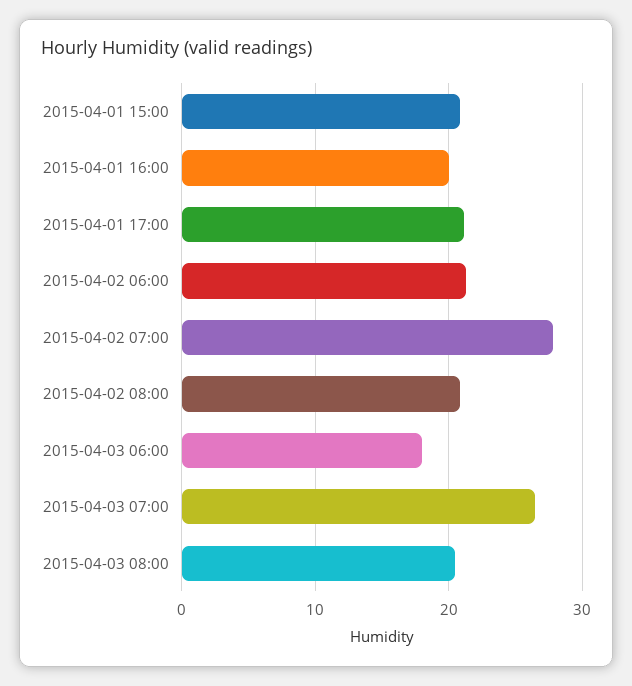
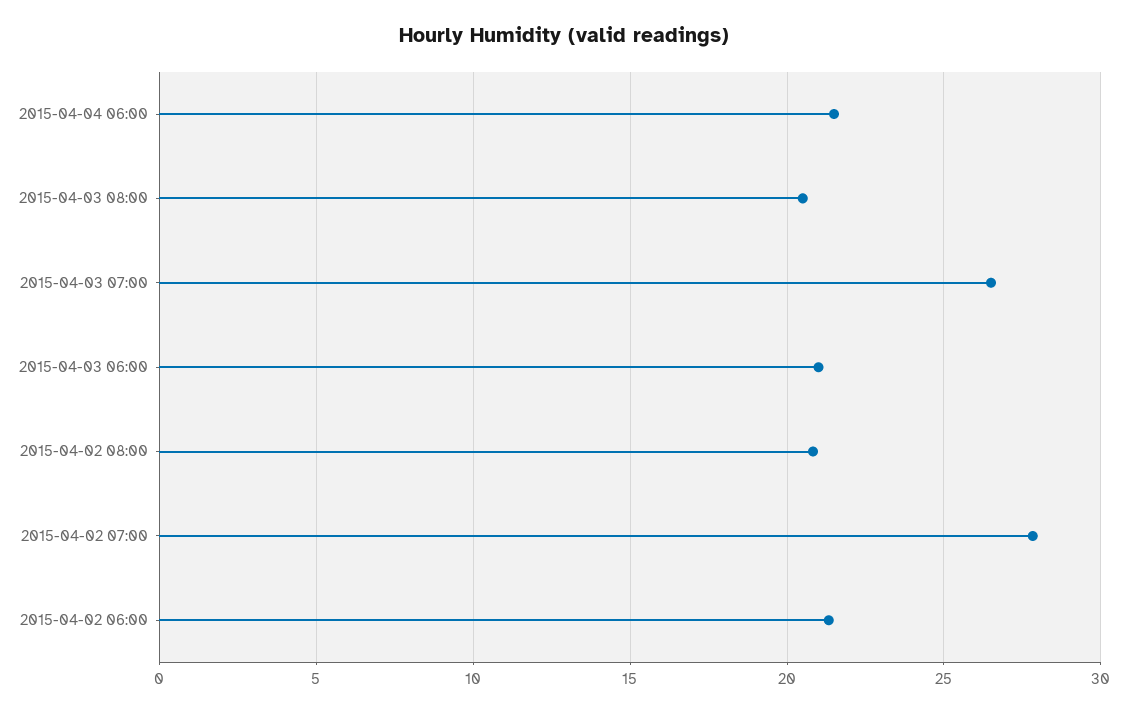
2015-04-01 15:00: 21 -> none
2015-04-01 16:00: 20 -> none
2015-04-01 17:00: 21 -> none
2015-04-03 06:00: 18 -> 21
2015-04-04 06:00: none -> 21.5

